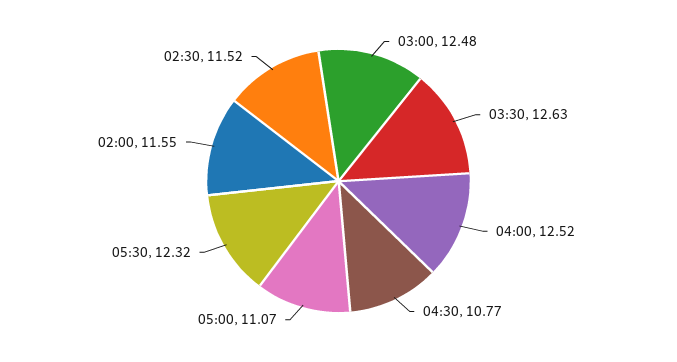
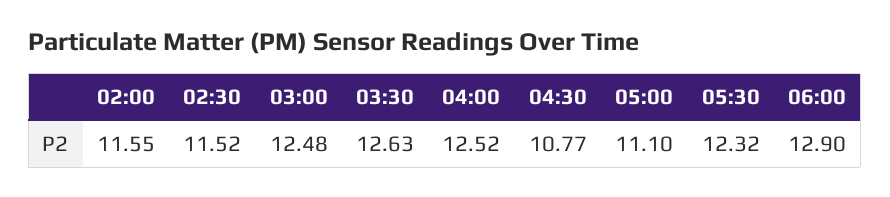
05:00: 11.07 -> 11.1
06:00: none -> 12.9

